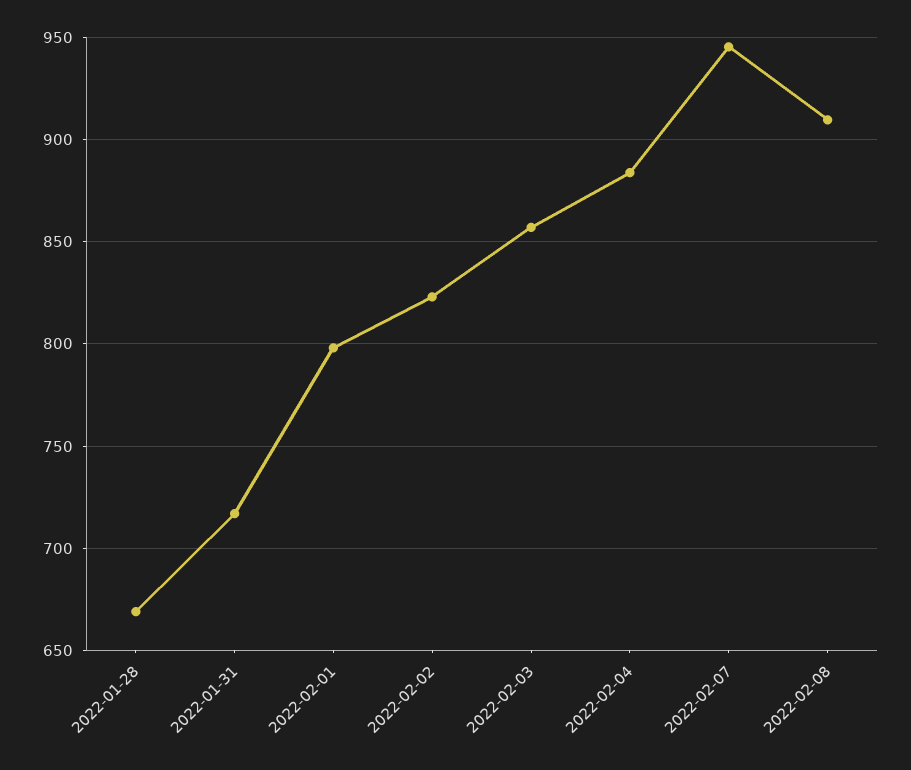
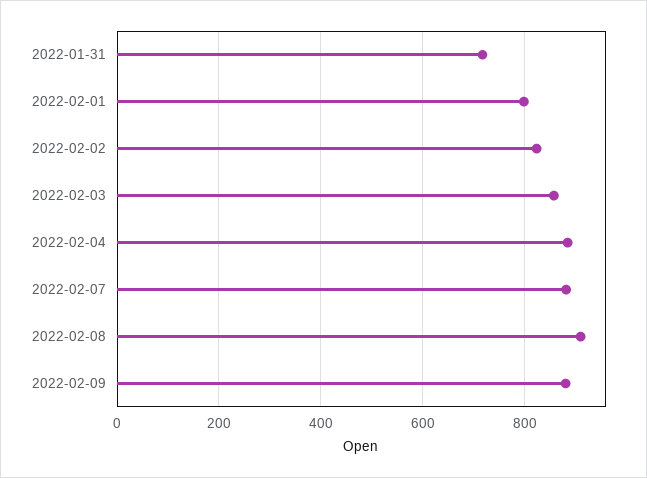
2022-01-28: 670 -> none
2022-02-07: 945 -> 880
2022-02-09: none -> 880

